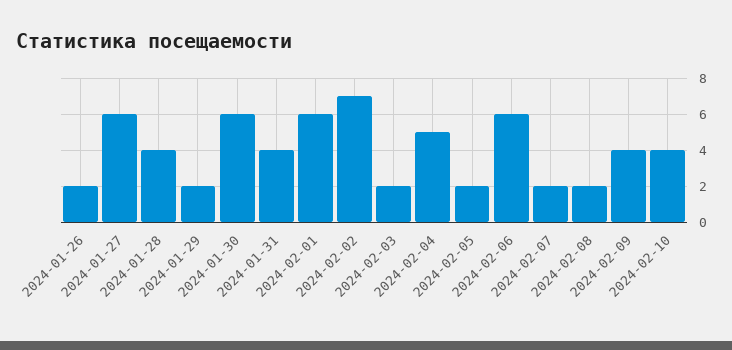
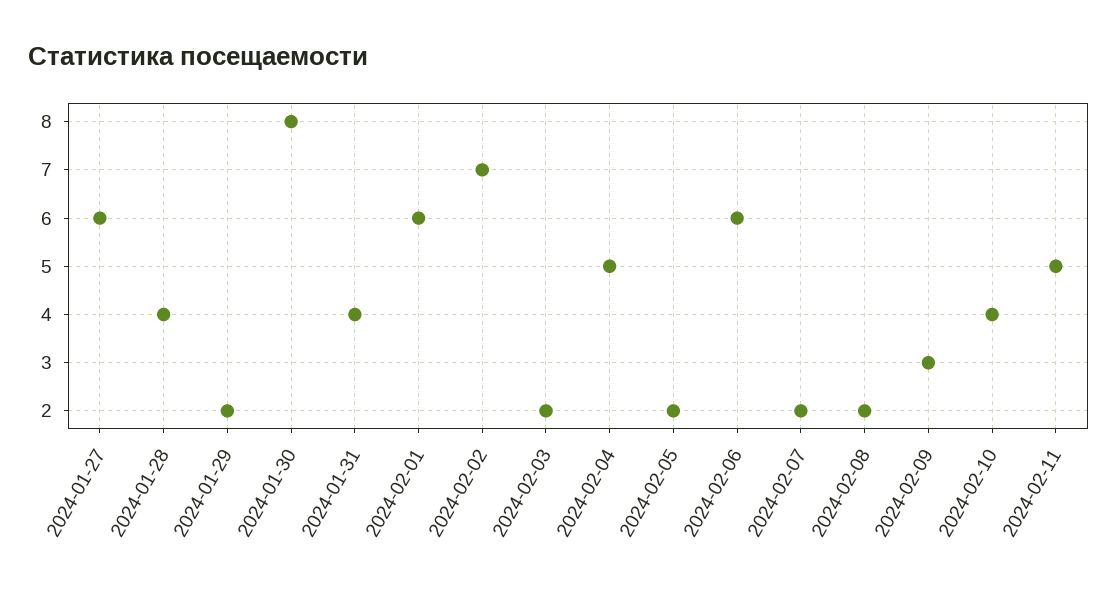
2024-01-26: 2 -> none
2024-01-30: 6 -> 8
2024-02-09: 4 -> 3
2024-02-11: none -> 5

